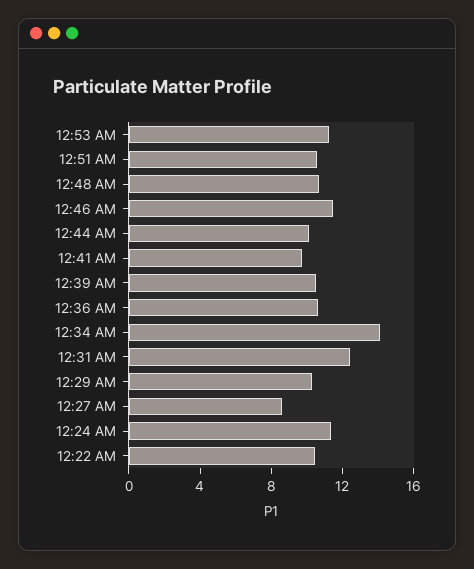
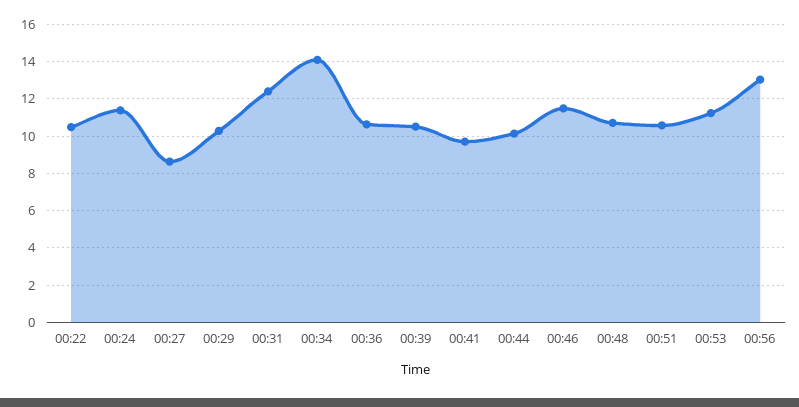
00:56: none -> 13

